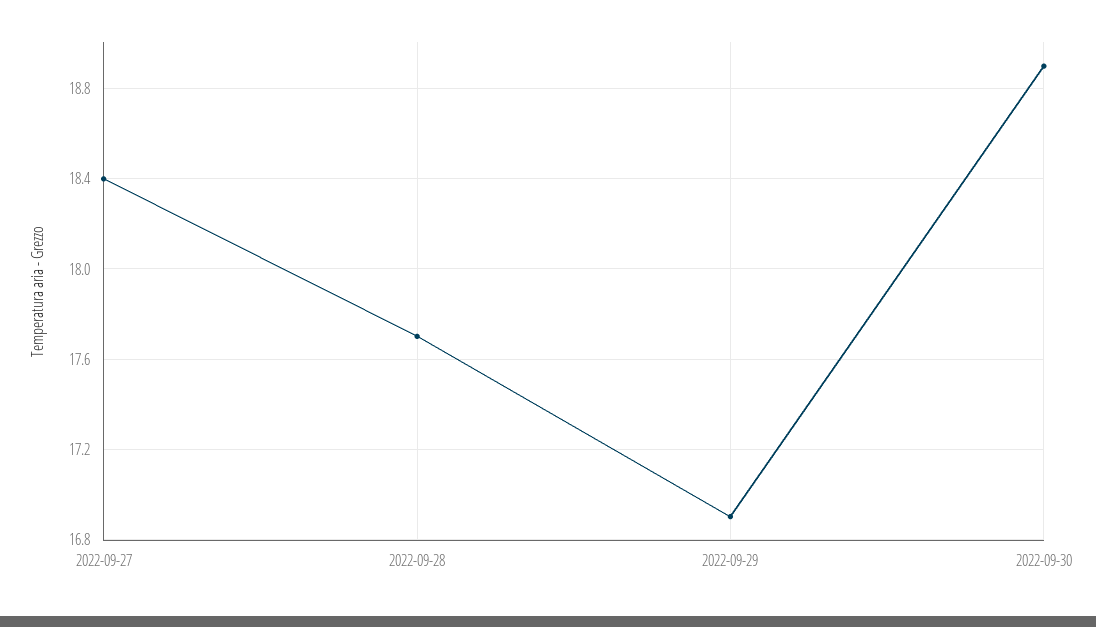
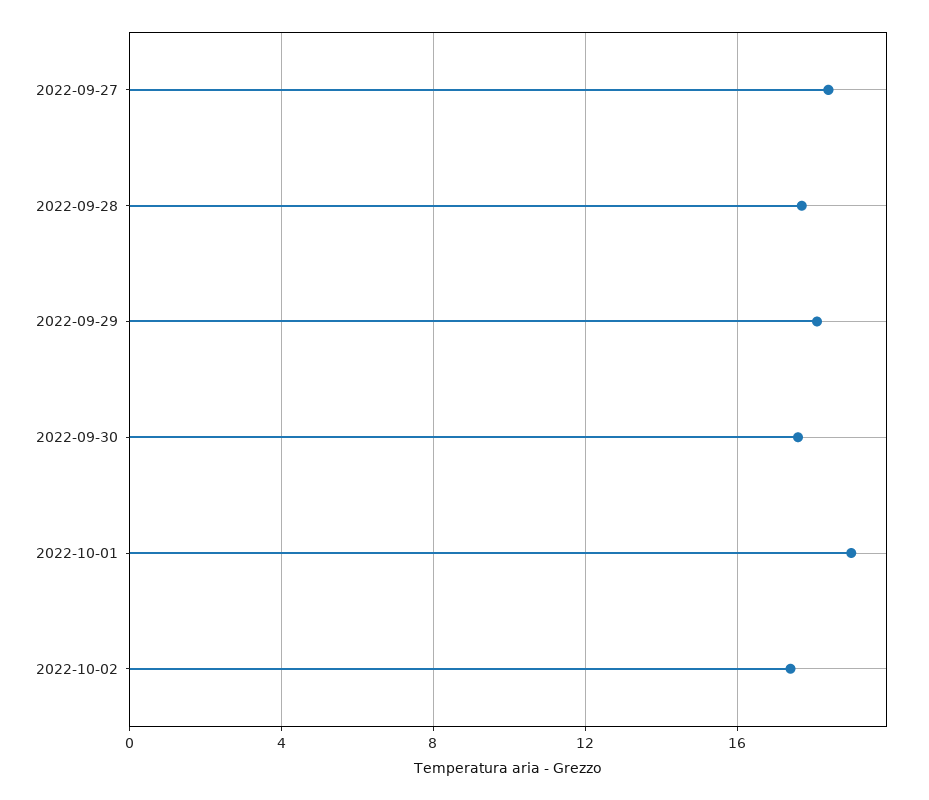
2022-09-29: 16.9 -> 18
2022-09-30: 18.9 -> 17.5
2022-10-01: none -> 19
2022-10-02: none -> 17.5

